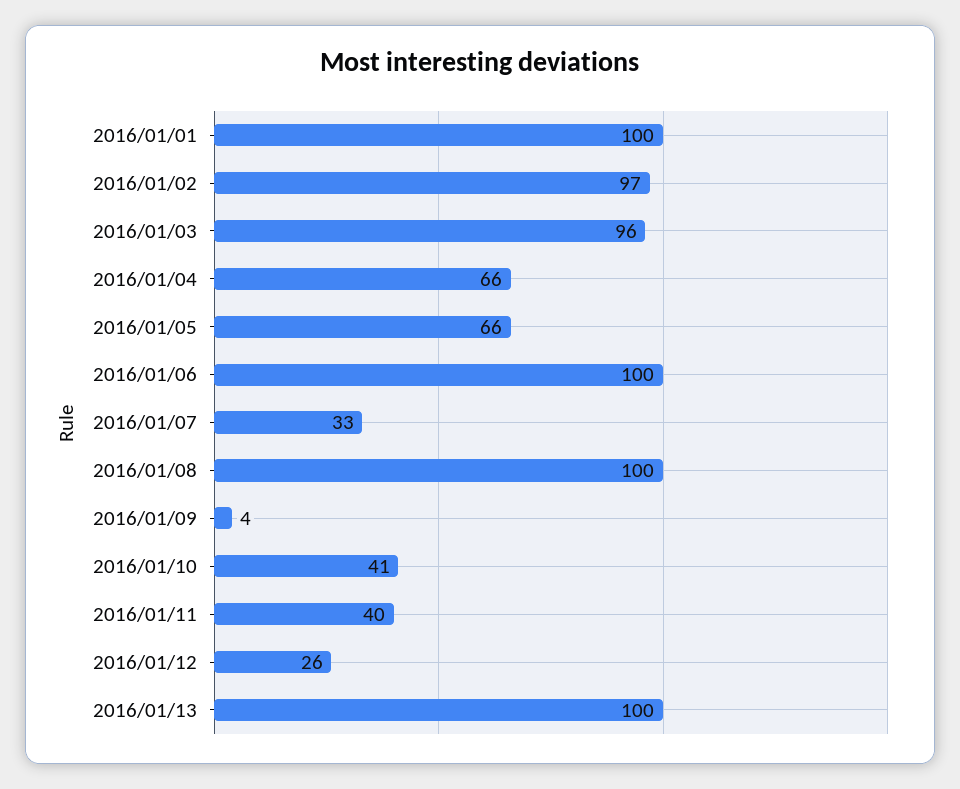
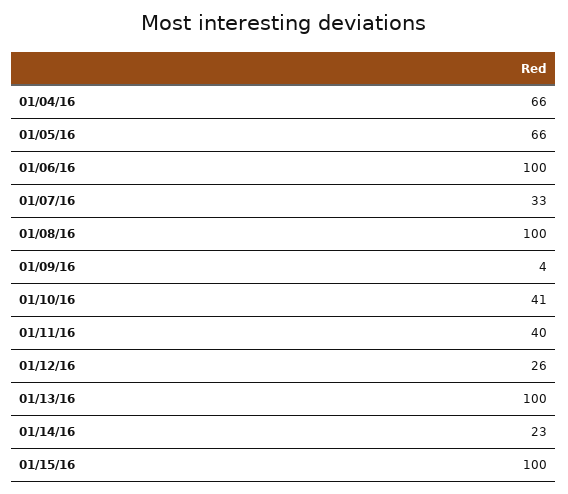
2016/01/01: 100 -> none
2016/01/02: 97 -> none
2016/01/03: 96 -> none
01/14/16: none -> 23
01/15/16: none -> 100

